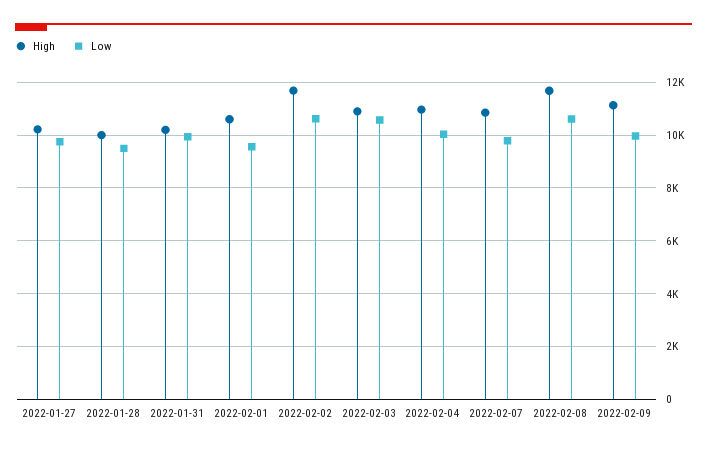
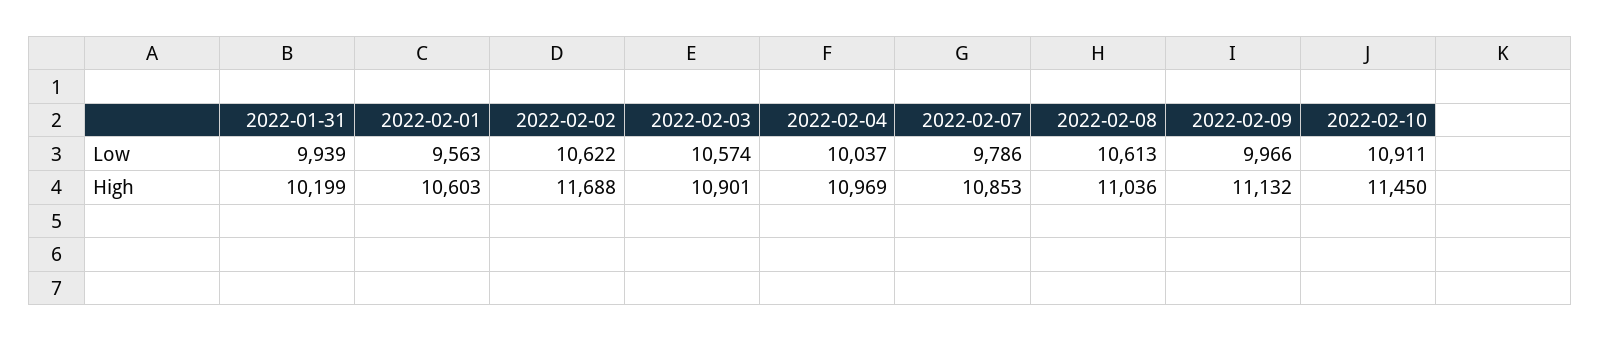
High, 2022-01-27: 10250 -> none
Low, 2022-01-27: 9750 -> none
High, 2022-01-28: 10000 -> none
Low, 2022-01-28: 9500 -> none
High, 2022-02-08: 11750 -> 11036
Low, 2022-02-10: none -> 10911
High, 2022-02-10: none -> 11450

